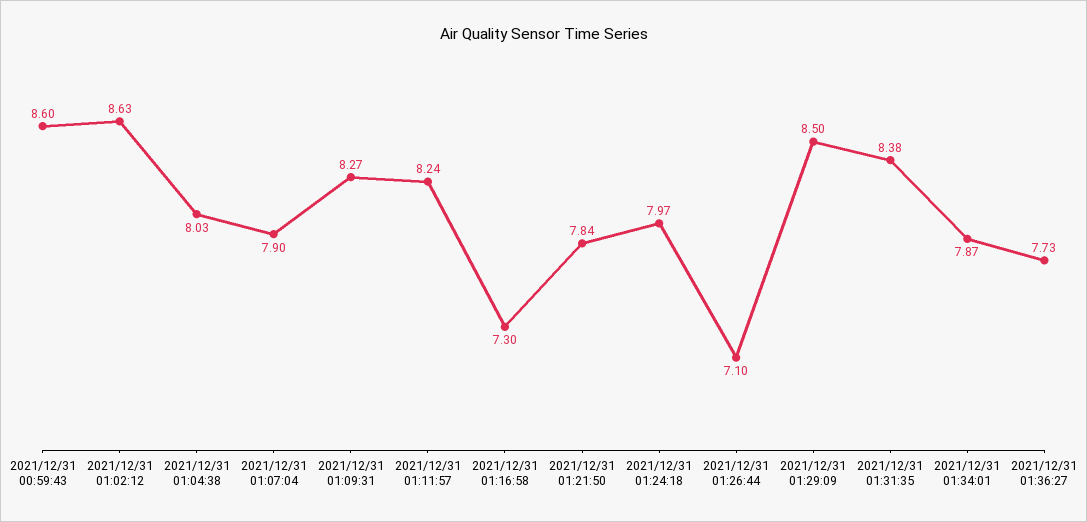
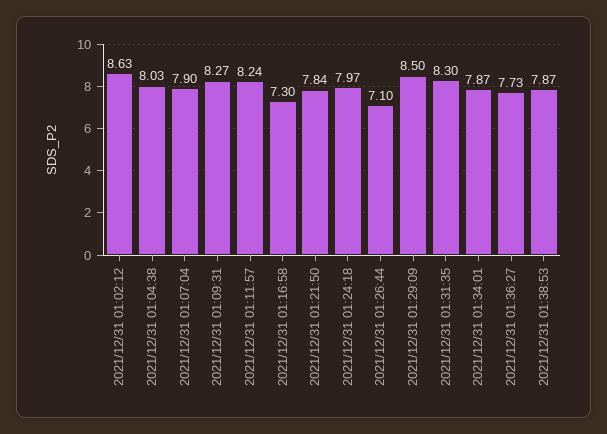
2021/12/31 00:59:43: 8.6 -> none
2021/12/31 01:31:35: 8.38 -> 8.3
2021/12/31 01:38:53: none -> 7.87

